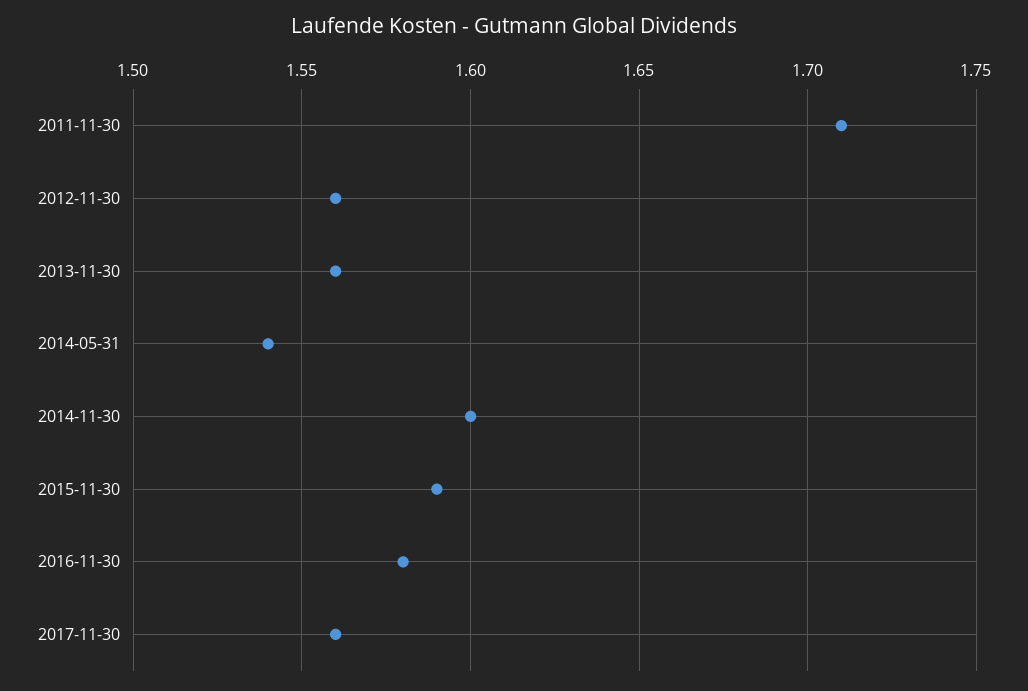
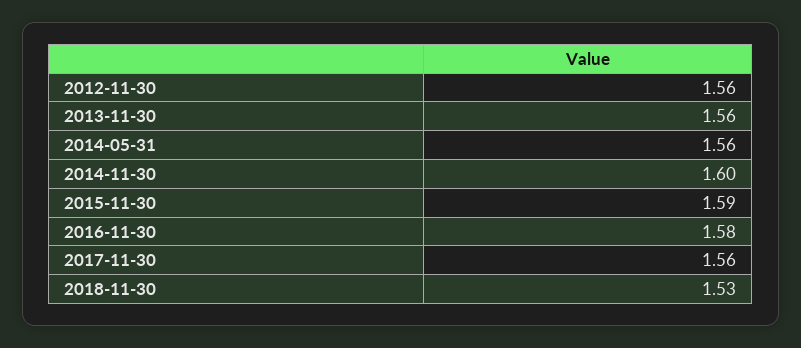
2011-11-30: 1.71 -> none
2014-05-31: 1.54 -> 1.56
2018-11-30: none -> 1.53

